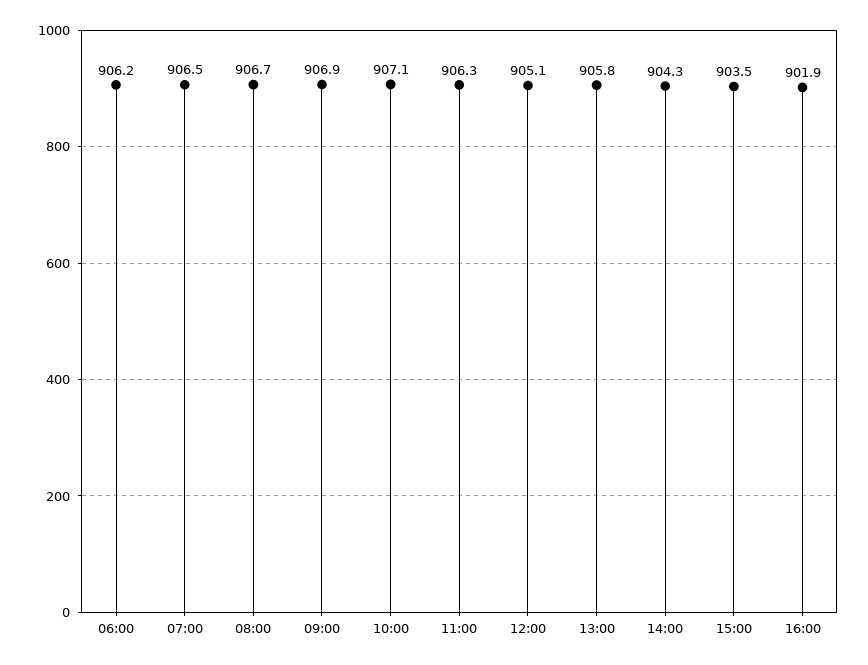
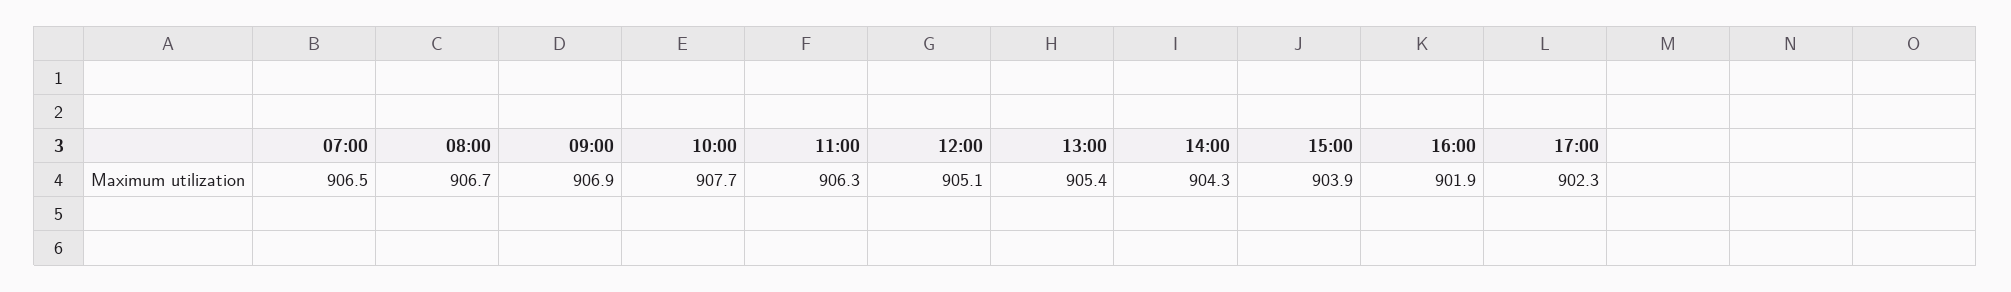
06:00: 906.2 -> none
10:00: 907.1 -> 907.7
13:00: 905.8 -> 905.4
15:00: 903.5 -> 903.9
17:00: none -> 902.3

